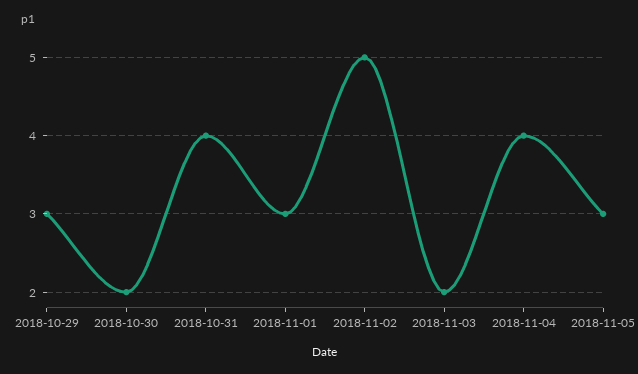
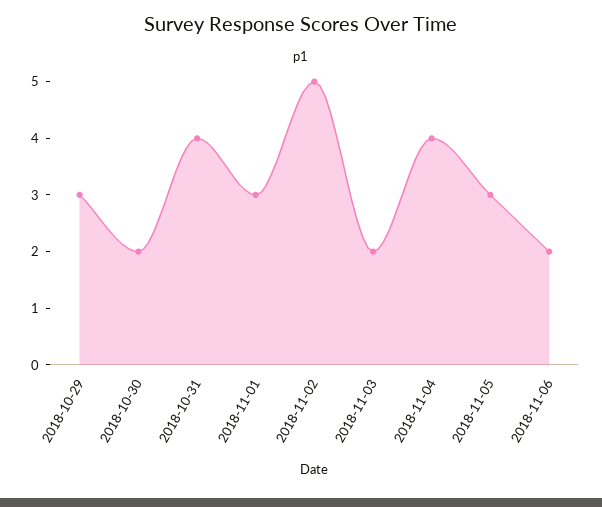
2018-11-06: none -> 2

